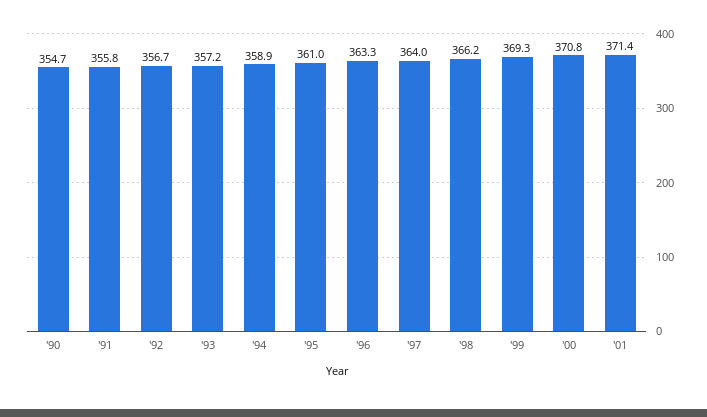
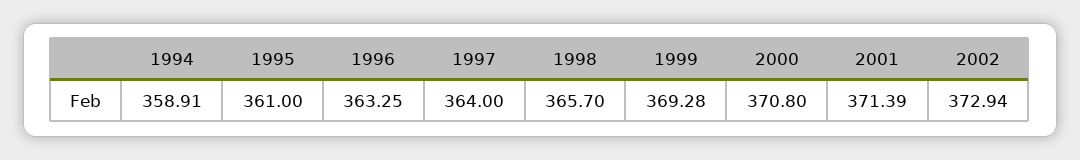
'90: 354.7 -> none
'91: 355.8 -> none
'92: 356.7 -> none
'93: 357.2 -> none
'98: 366.2 -> 365.7
2002: none -> 372.94

